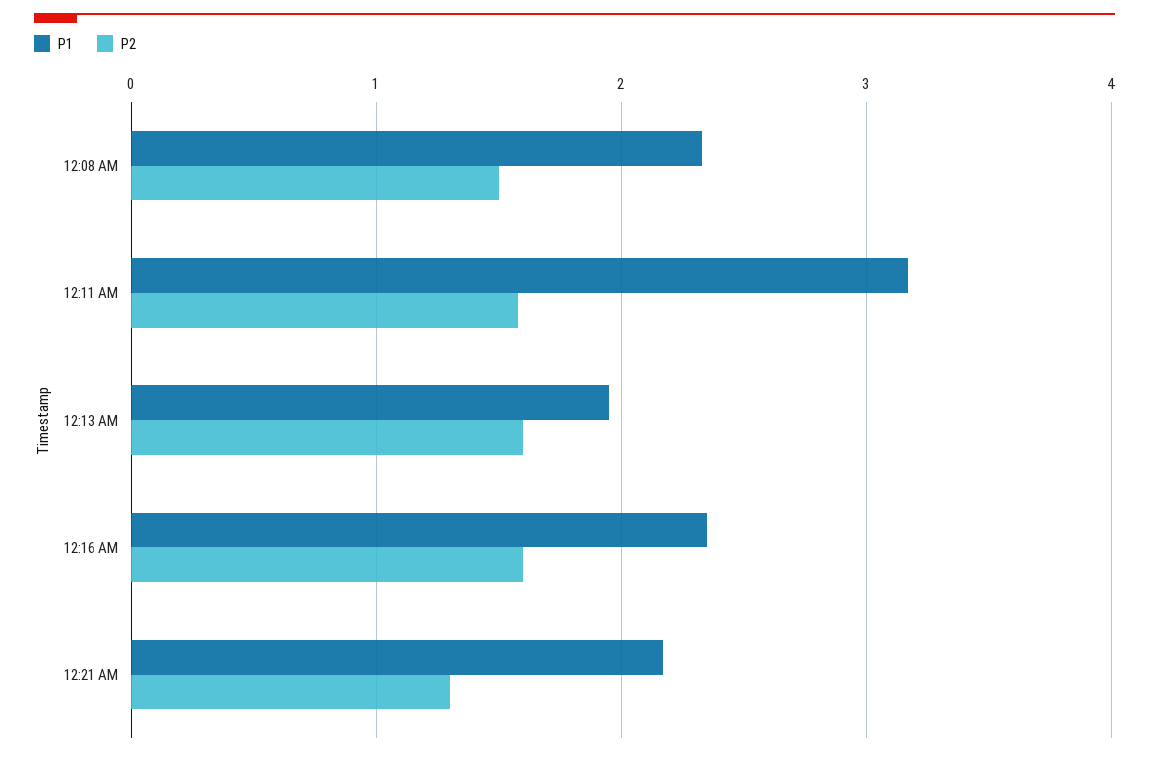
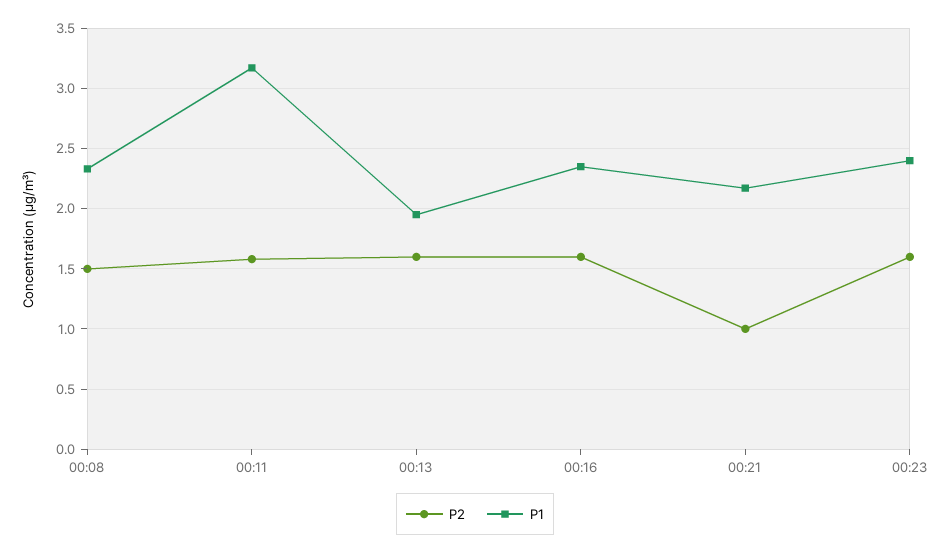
P2, 12:21 AM: 1.3 -> 1
P2, 00:23: none -> 1.6
P1, 00:23: none -> 2.4

